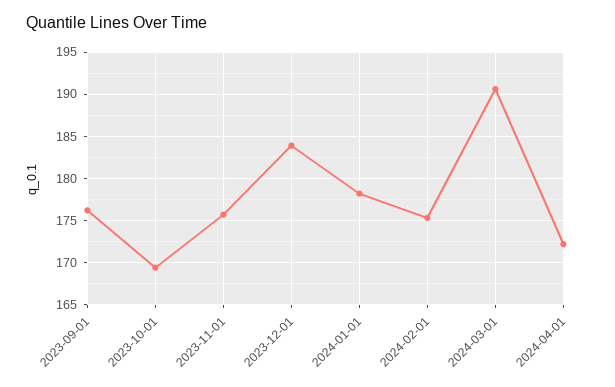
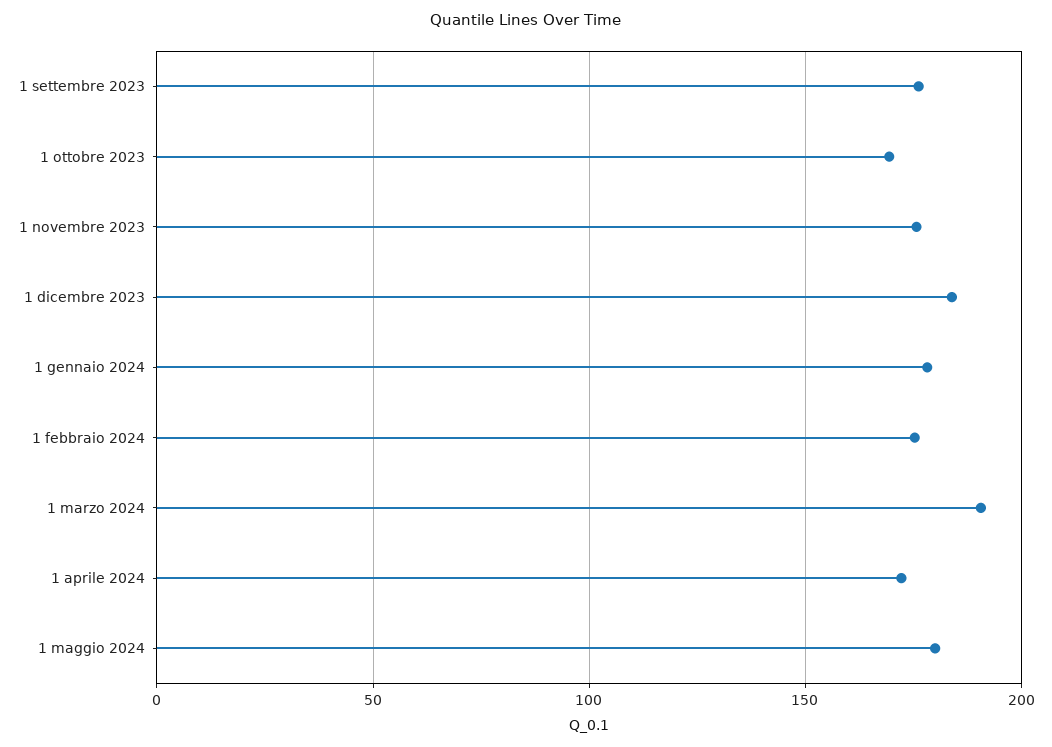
1 maggio 2024: none -> 180

